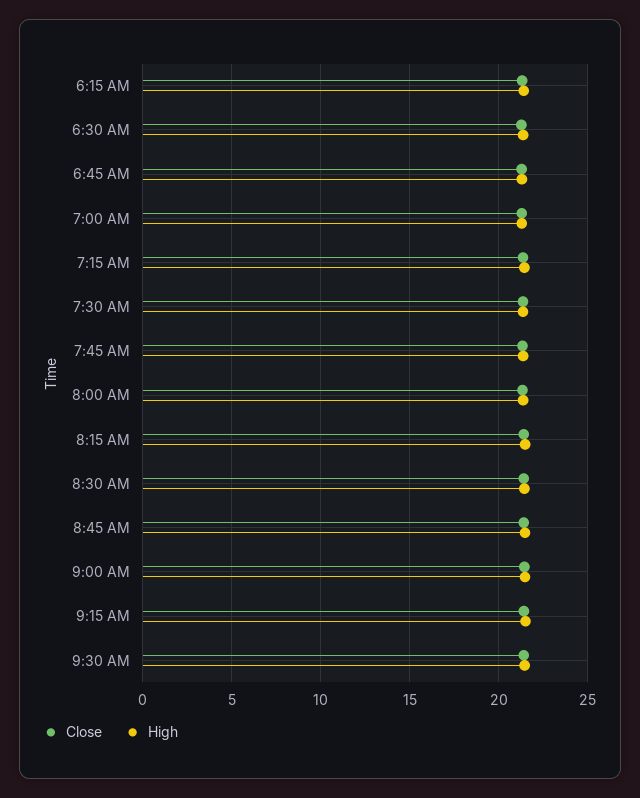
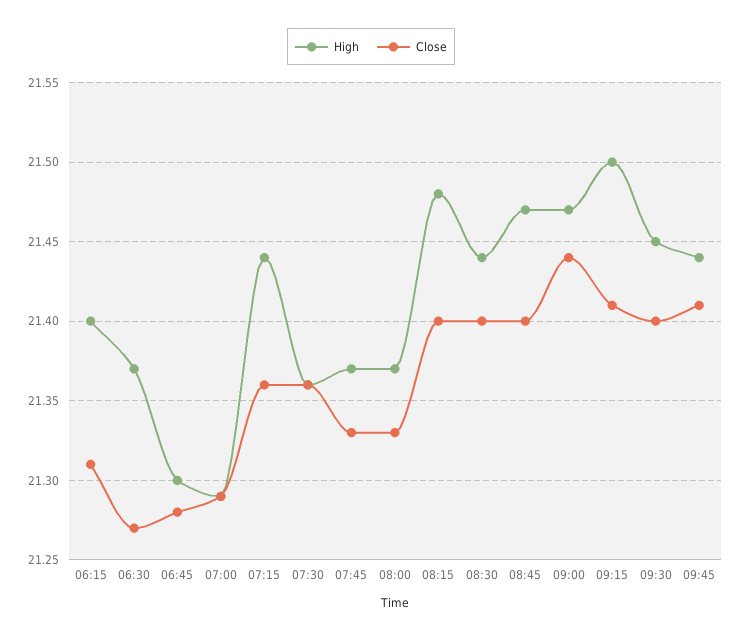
High, 09:45: none -> 21.44
Close, 09:45: none -> 21.41

